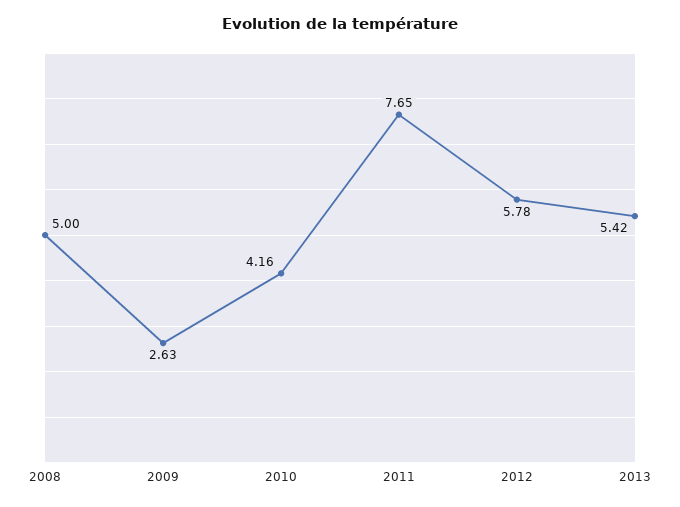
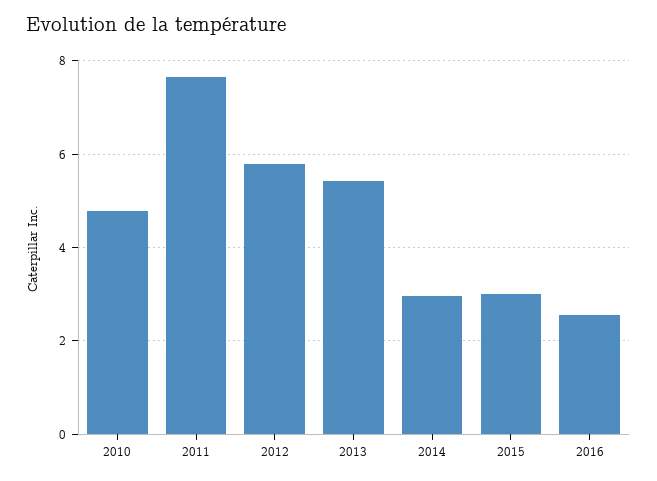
2008: 5 -> none
2009: 2.63 -> none
2010: 4.16 -> 4.8
2014: none -> 3
2015: none -> 3
2016: none -> 2.6

